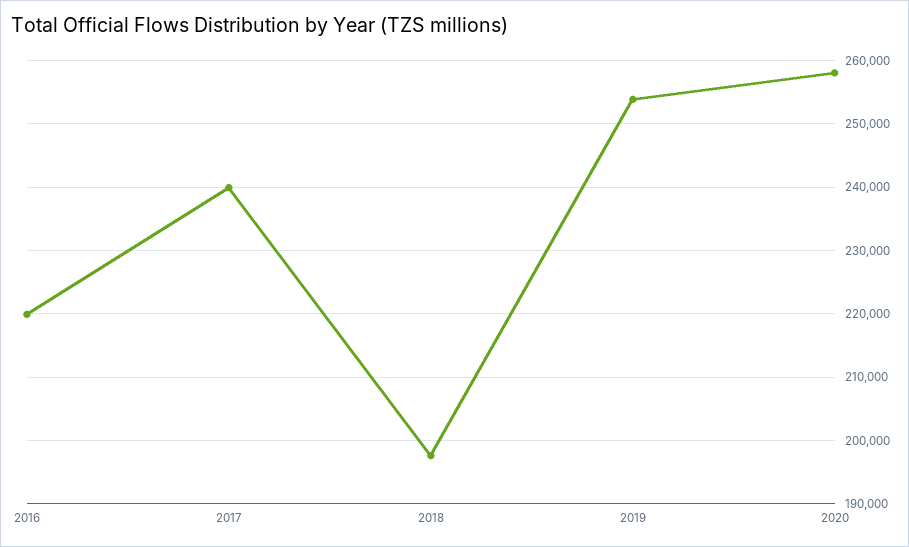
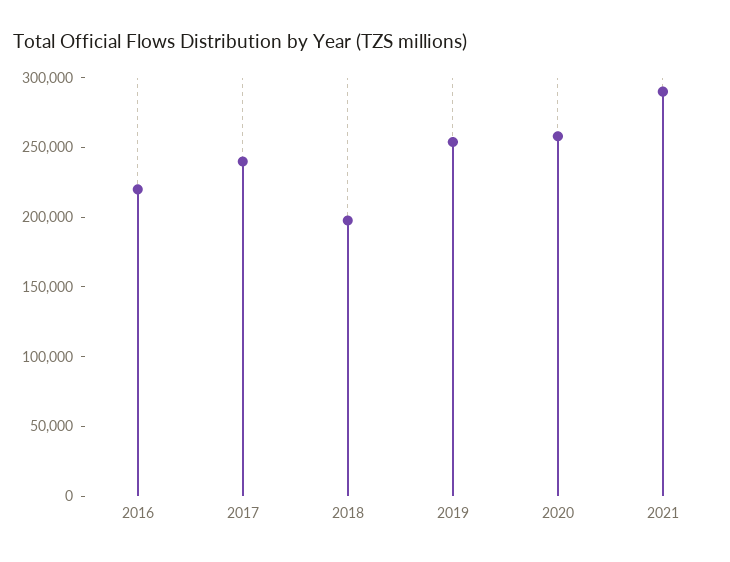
2021: none -> 290000

